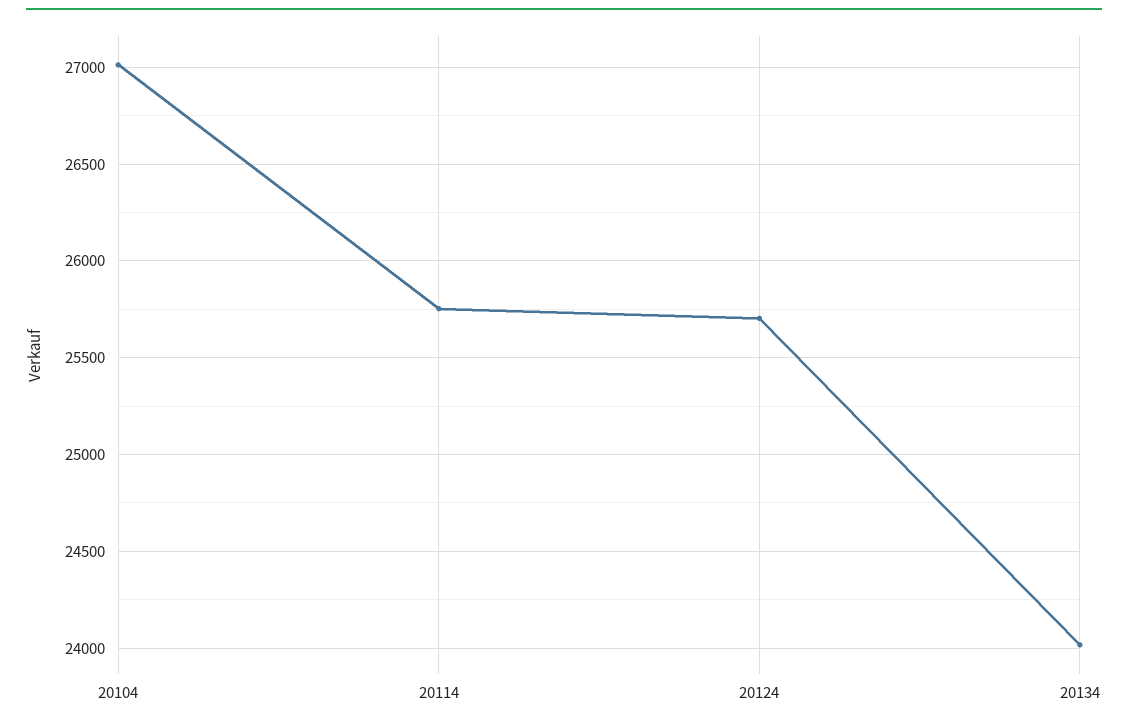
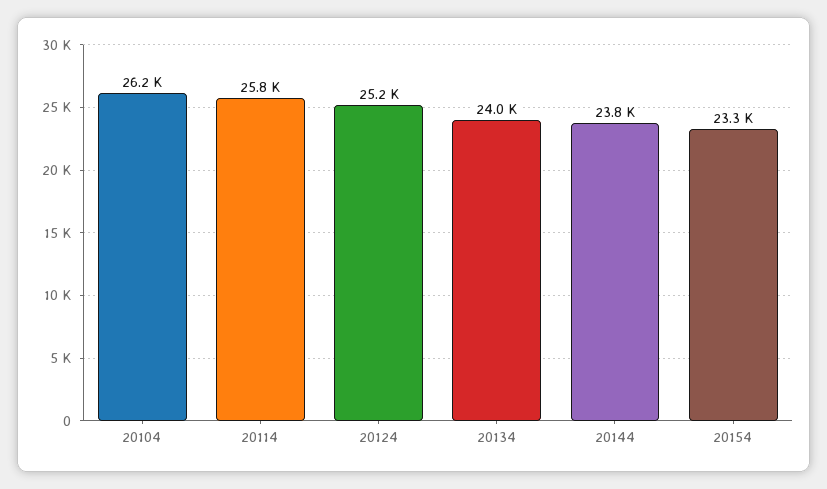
20104: 27000 -> 26200
20124: 25700 -> 25200
20144: none -> 23800
20154: none -> 23300

